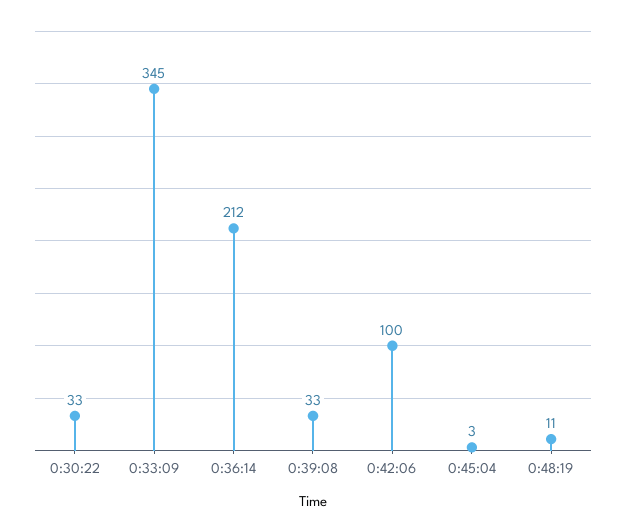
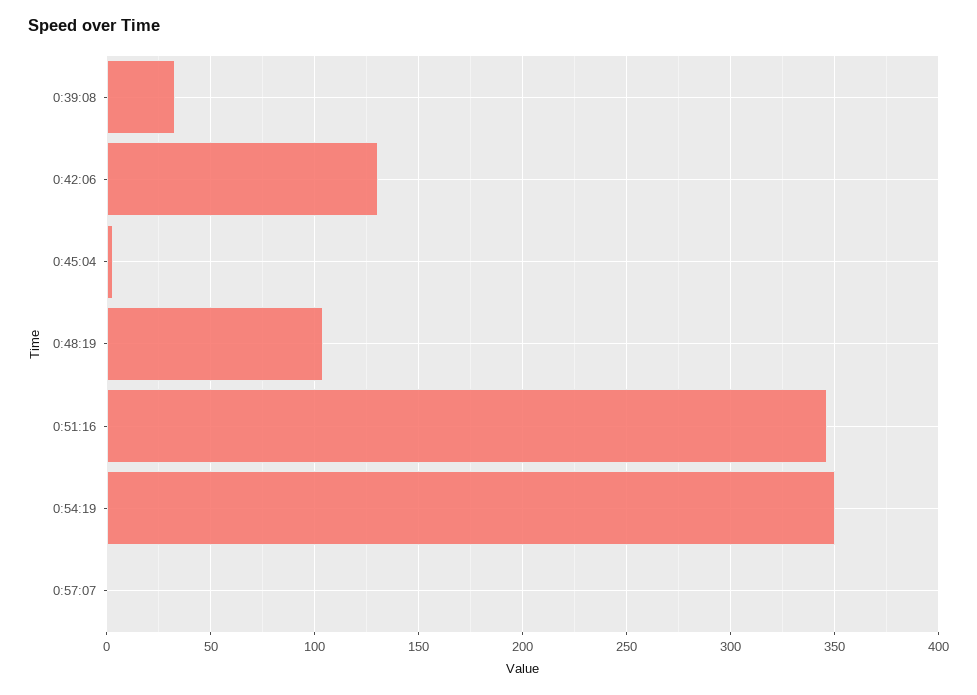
0:30:22: 33 -> none
0:33:09: 345 -> none
0:36:14: 212 -> none
0:42:06: 100 -> 130
0:48:19: 11 -> 105
0:51:16: none -> 345
0:54:19: none -> 350
0:57:07: none -> 0

